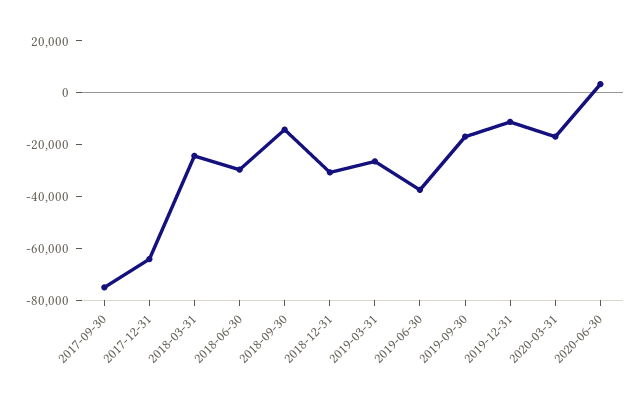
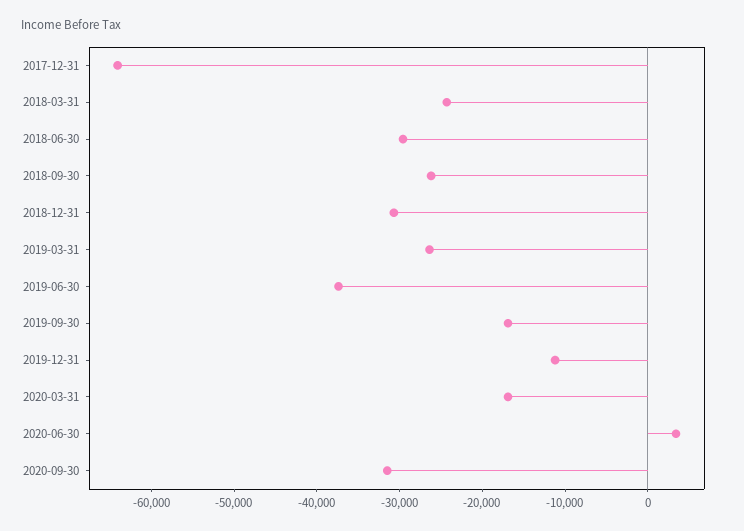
2017-09-30: -75000 -> none
2018-09-30: -15000 -> -26000
2020-09-30: none -> -32000

